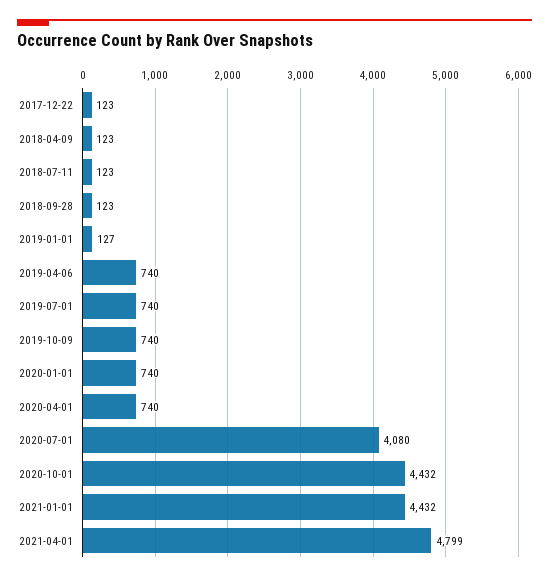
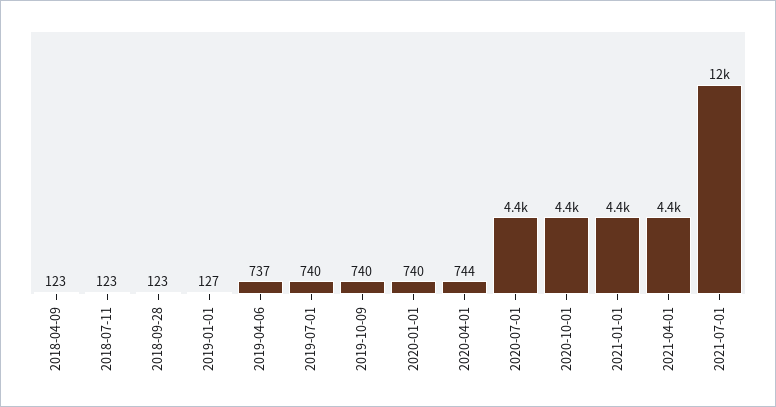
2017-12-22: 123 -> none
2019-04-06: 740 -> 737
2020-04-01: 740 -> 744
2020-07-01: 4080 -> 4400
2021-04-01: 4799 -> 4400
2021-07-01: none -> 12000

